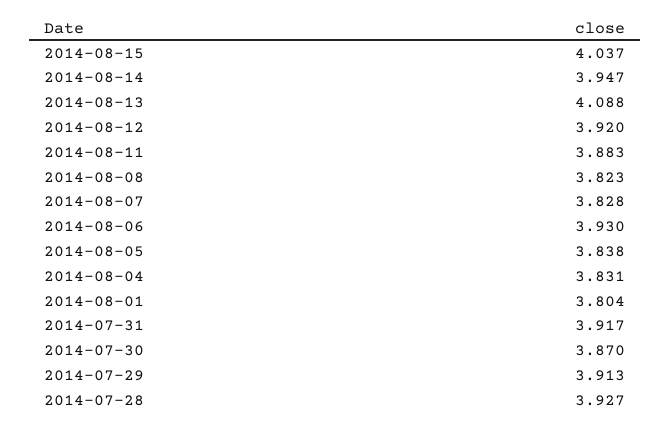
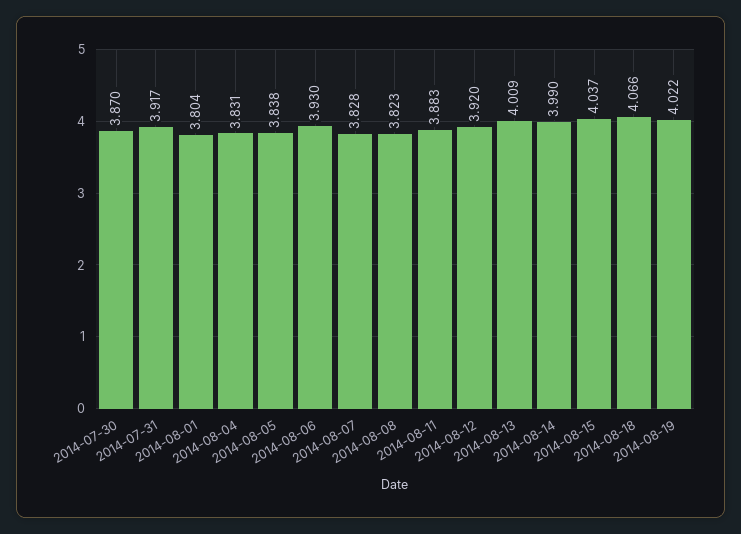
2014-08-14: 3.947 -> 3.99
2014-08-13: 4.088 -> 4.009
2014-07-29: 3.913 -> none
2014-07-28: 3.927 -> none
2014-08-18: none -> 4.066
2014-08-19: none -> 4.022

